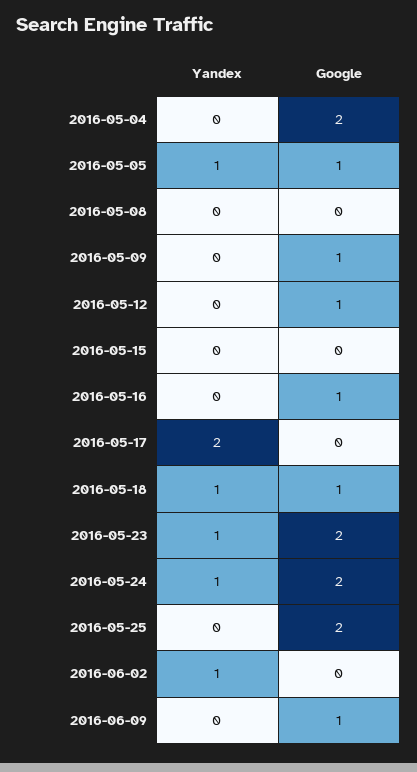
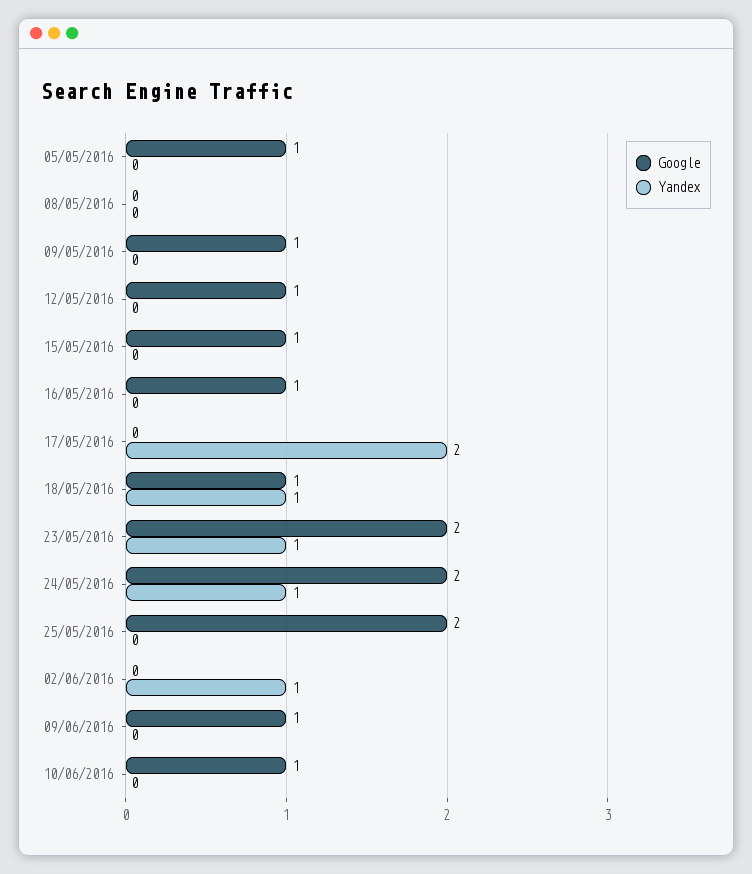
Yandex, 2016-05-04: 0 -> none
Google, 2016-05-04: 2 -> none
Yandex, 2016-05-05: 1 -> 0
Google, 2016-05-15: 0 -> 1
Google, 10/06/2016: none -> 1
Yandex, 10/06/2016: none -> 0

